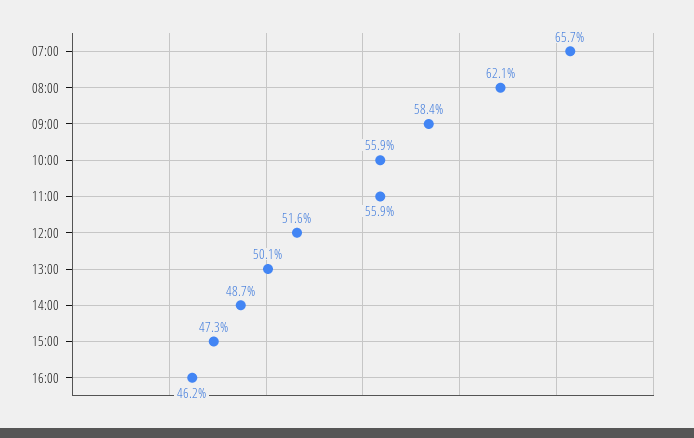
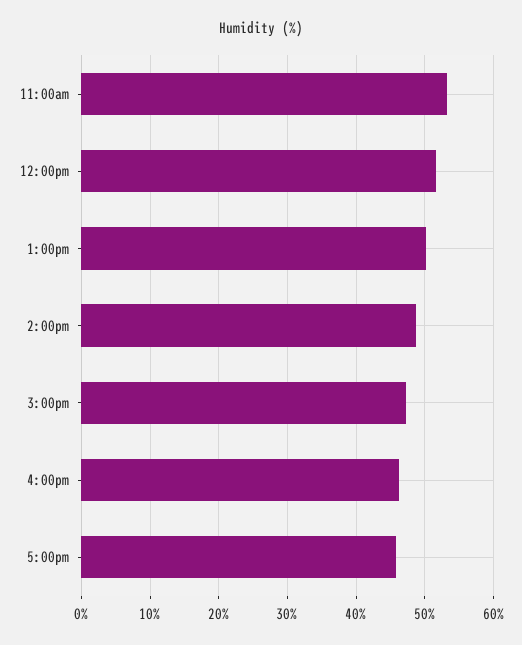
07:00: 65.7 -> none
08:00: 62.1 -> none
09:00: 58.4 -> none
10:00: 55.9 -> none
11:00: 55.9 -> 53
5:00pm: none -> 46

